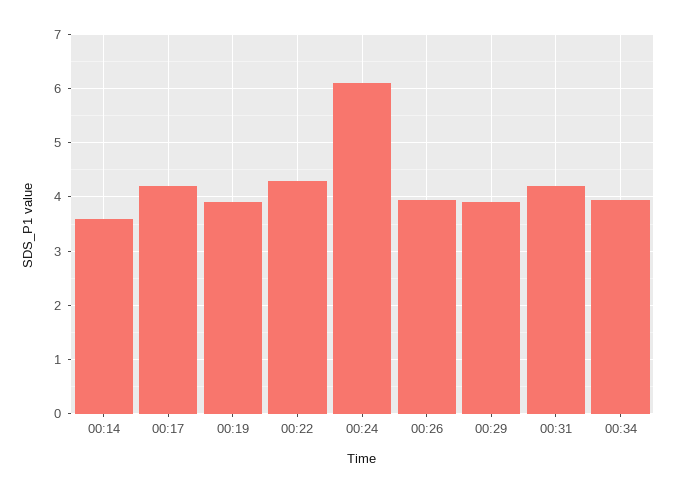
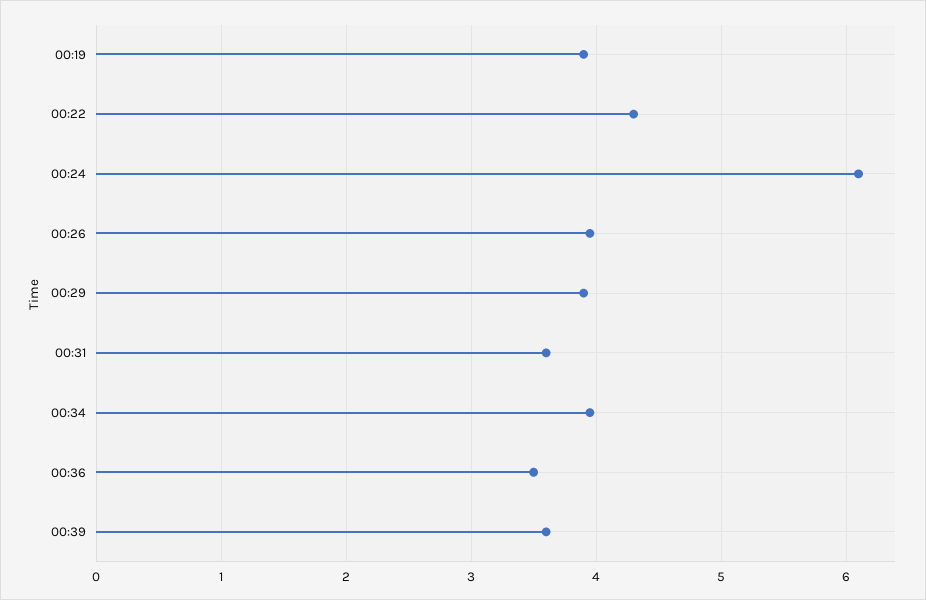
00:14: 3.6 -> none
00:17: 4.2 -> none
00:31: 4.2 -> 3.6
00:36: none -> 3.5
00:39: none -> 3.6

